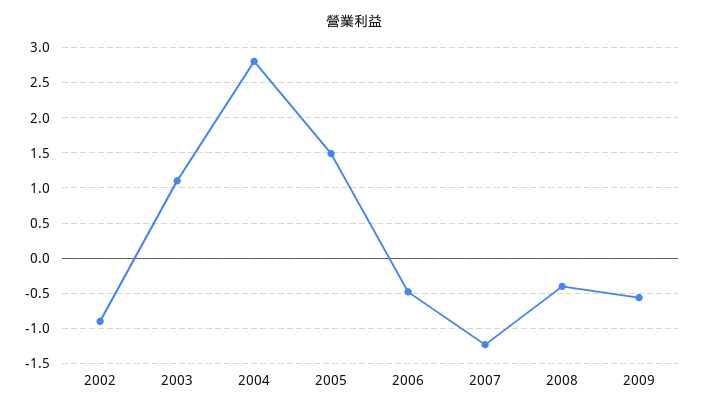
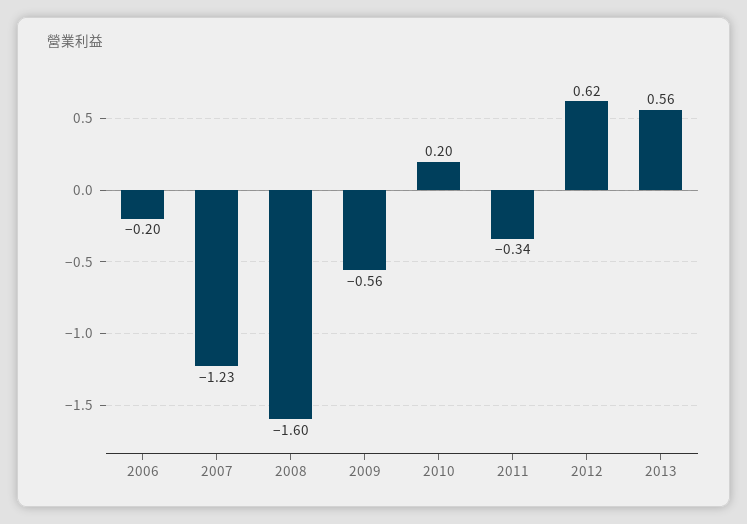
2002: -0.9 -> none
2003: 1.1 -> none
2004: 2.8 -> none
2005: 1.5 -> none
2006: -0.5 -> -0.2
2008: -0.4 -> -1.6
2010: none -> 0.2
2011: none -> -0.34
2012: none -> 0.62
2013: none -> 0.56

